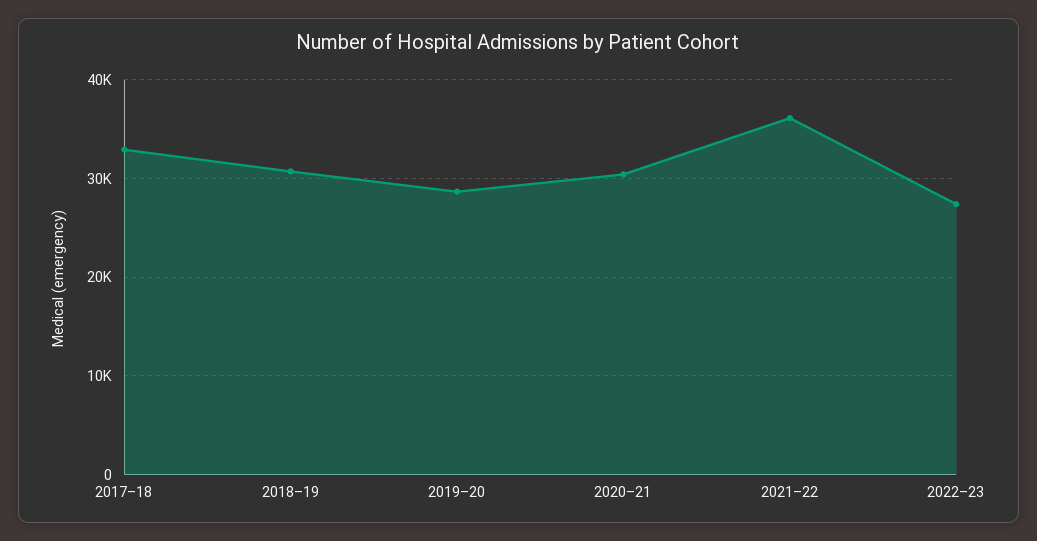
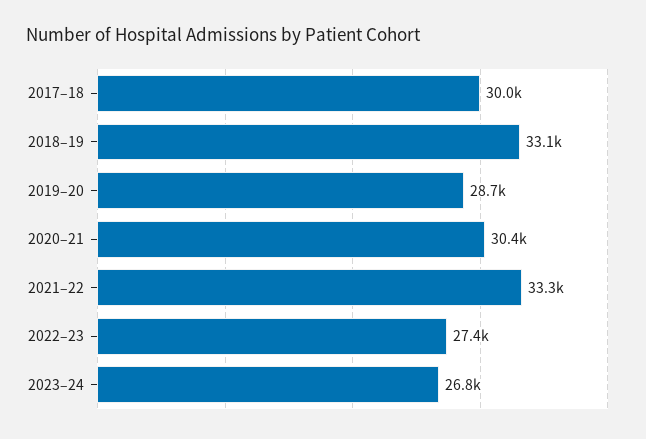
2017–18: 33000 -> 30000
2018–19: 31000 -> 33100
2021–22: 36000 -> 33300
2023–24: none -> 26800

